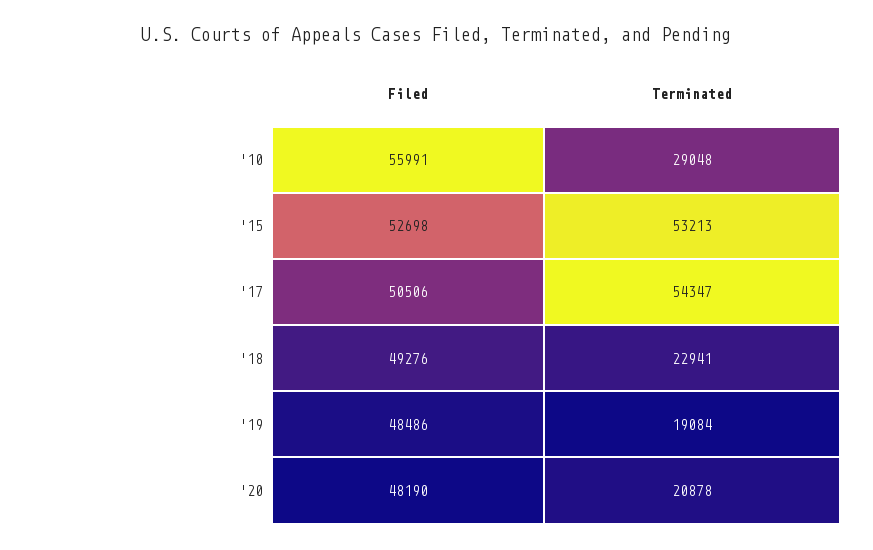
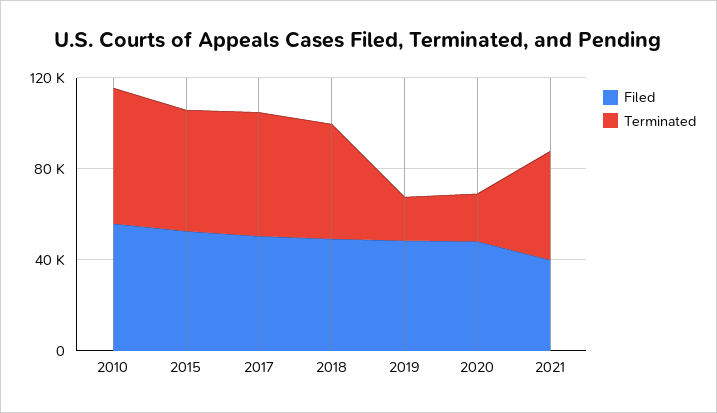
Terminated, '10: 29048 -> 60000
Terminated, '18: 22941 -> 50000
Filed, 2021: none -> 40000
Terminated, 2021: none -> 50000

